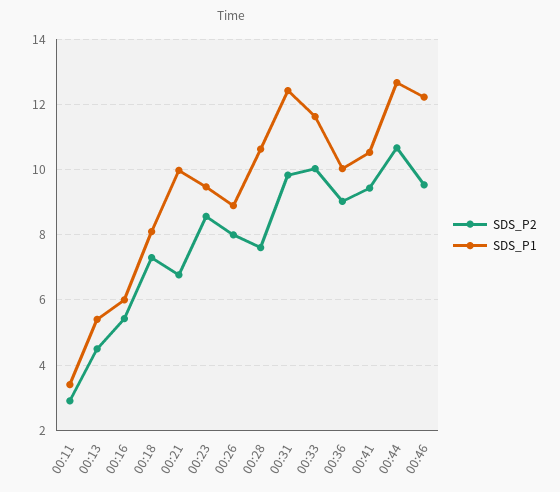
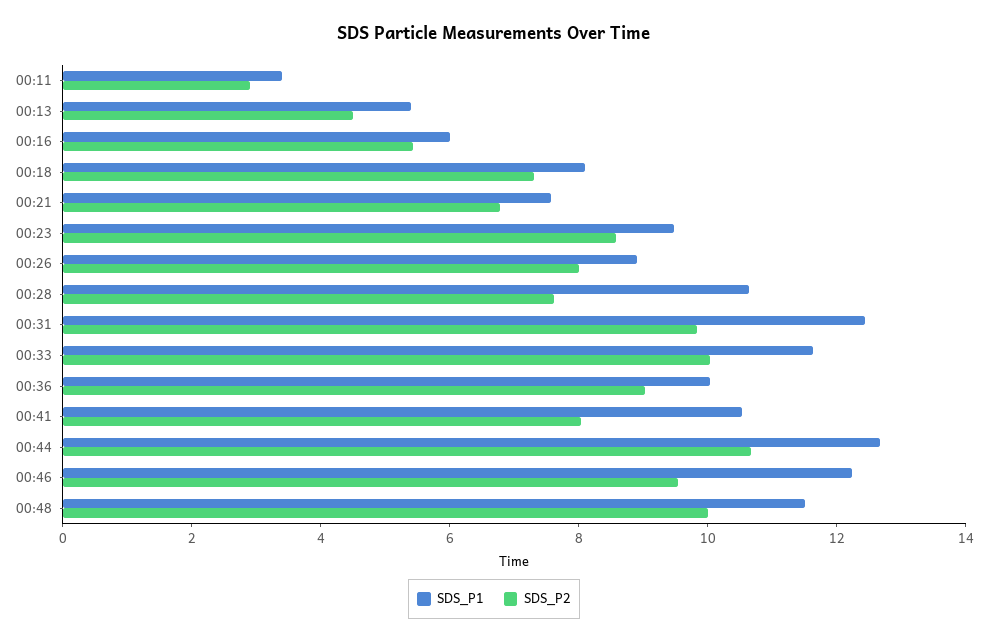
SDS_P1, 00:21: 10 -> 7.5
SDS_P2, 00:41: 9.4 -> 8
SDS_P1, 00:48: none -> 11.5
SDS_P2, 00:48: none -> 10

